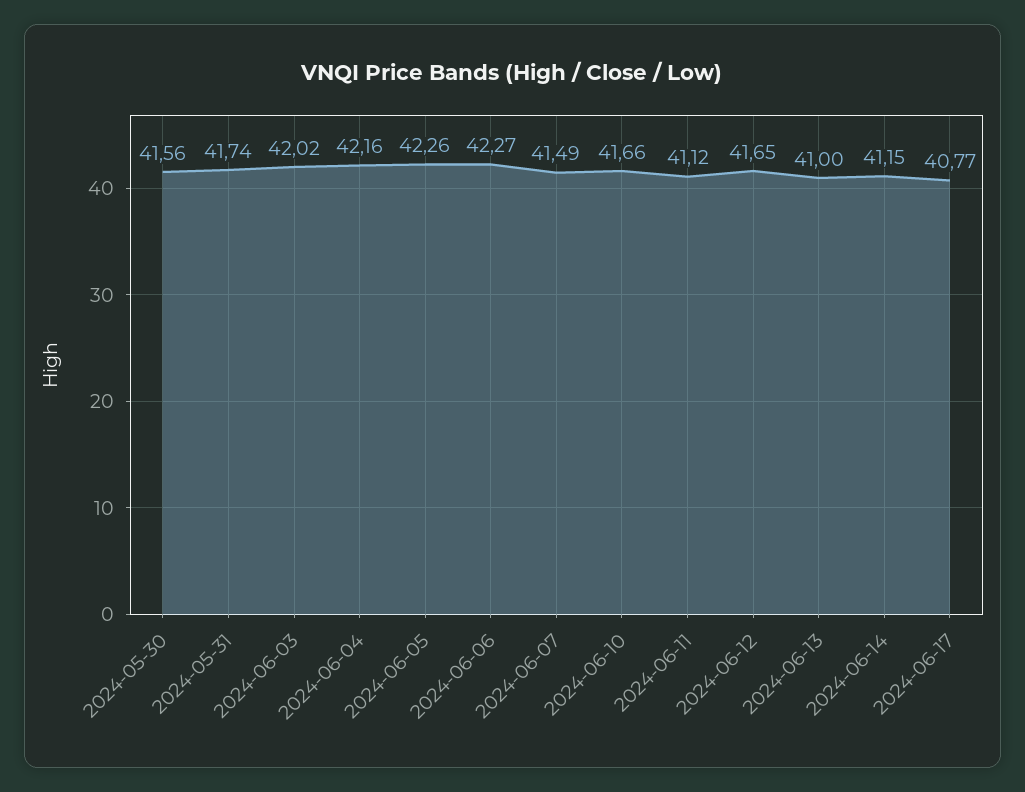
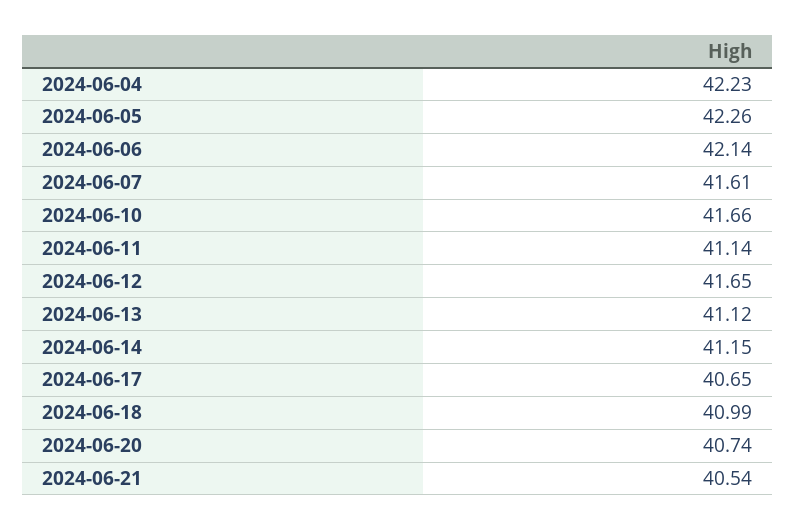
2024-05-30: 41.56 -> none
2024-05-31: 41.74 -> none
2024-06-03: 42.02 -> none
2024-06-04: 42.16 -> 42.23
2024-06-06: 42.27 -> 42.14
2024-06-07: 41.49 -> 41.61
2024-06-11: 41.12 -> 41.14
2024-06-13: 41 -> 41.12
2024-06-17: 40.77 -> 40.65
2024-06-18: none -> 40.99
2024-06-20: none -> 40.74
2024-06-21: none -> 40.54

